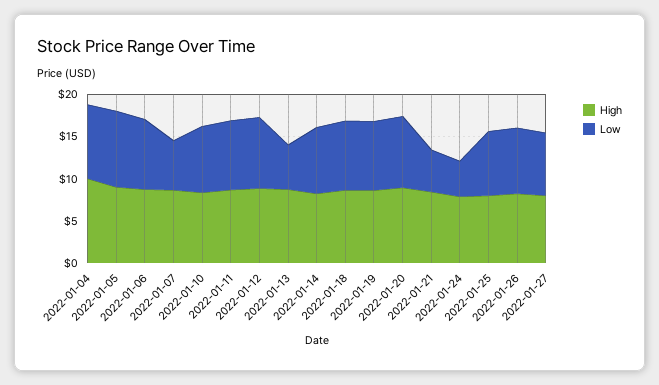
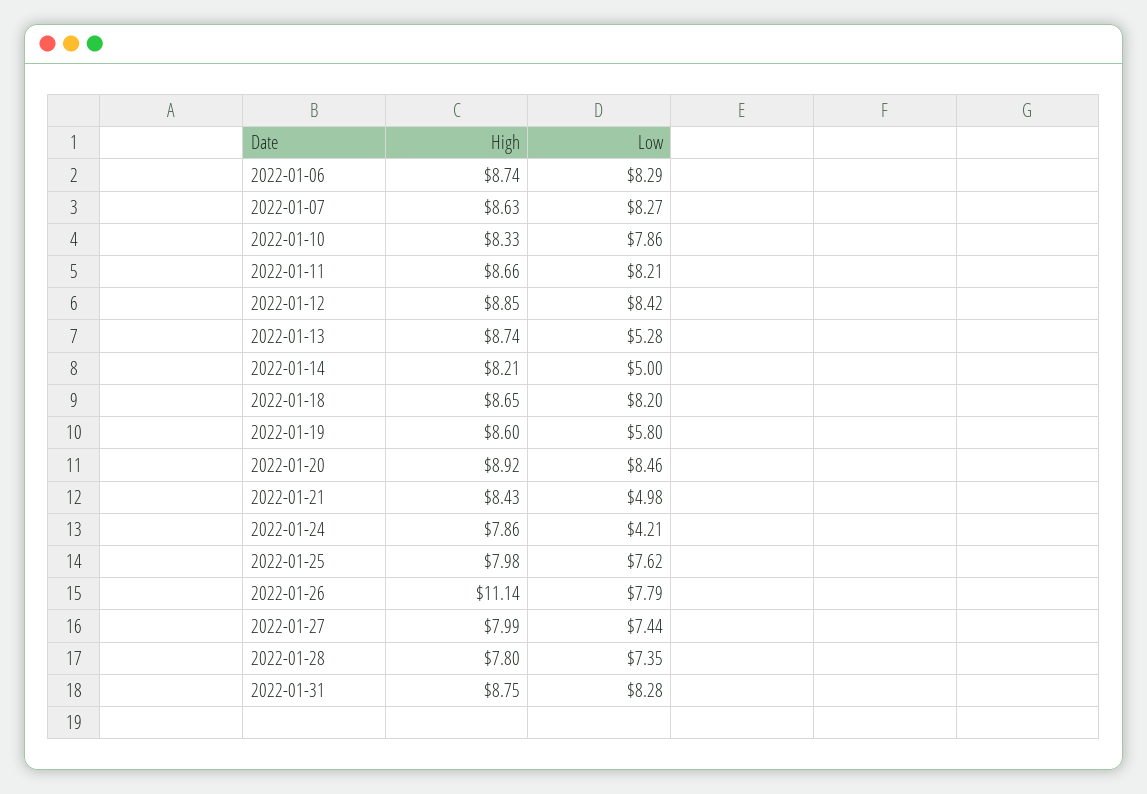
High, 2022-01-04: 10 -> none
Low, 2022-01-04: 9 -> none
High, 2022-01-05: 9 -> none
Low, 2022-01-05: 9 -> none
Low, 2022-01-07: 6 -> 8.27
Low, 2022-01-14: 8 -> 5
Low, 2022-01-19: 8 -> 5.8
High, 2022-01-26: 8 -> 11.14
High, 2022-01-28: none -> 7.8
Low, 2022-01-28: none -> 7.35
High, 2022-01-31: none -> 8.75
Low, 2022-01-31: none -> 8.28

